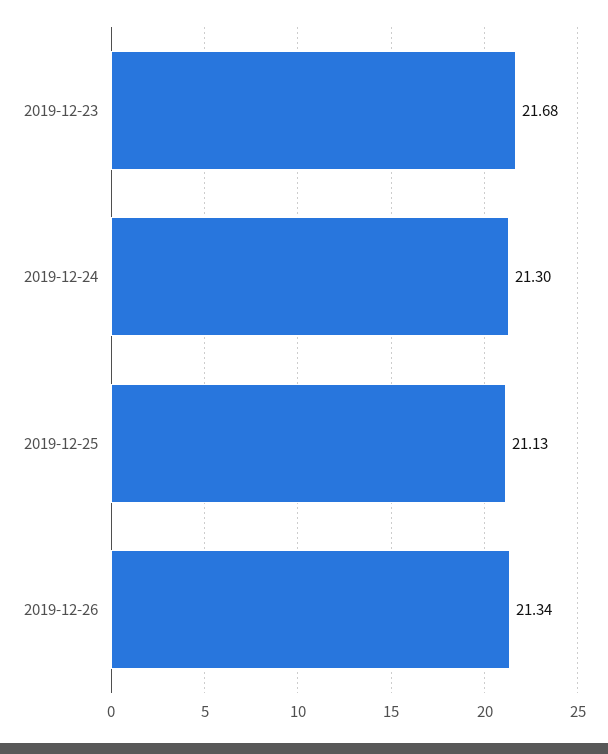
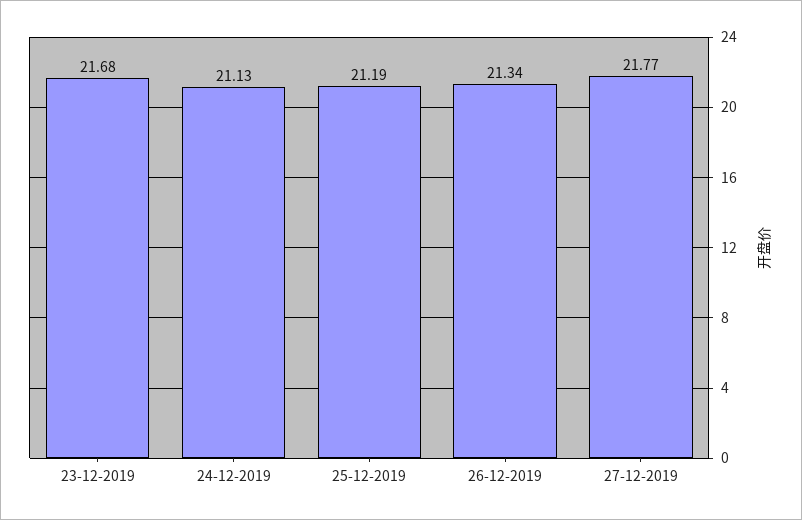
2019-12-24: 21.3 -> 21.13
2019-12-25: 21.13 -> 21.19
27-12-2019: none -> 21.77

